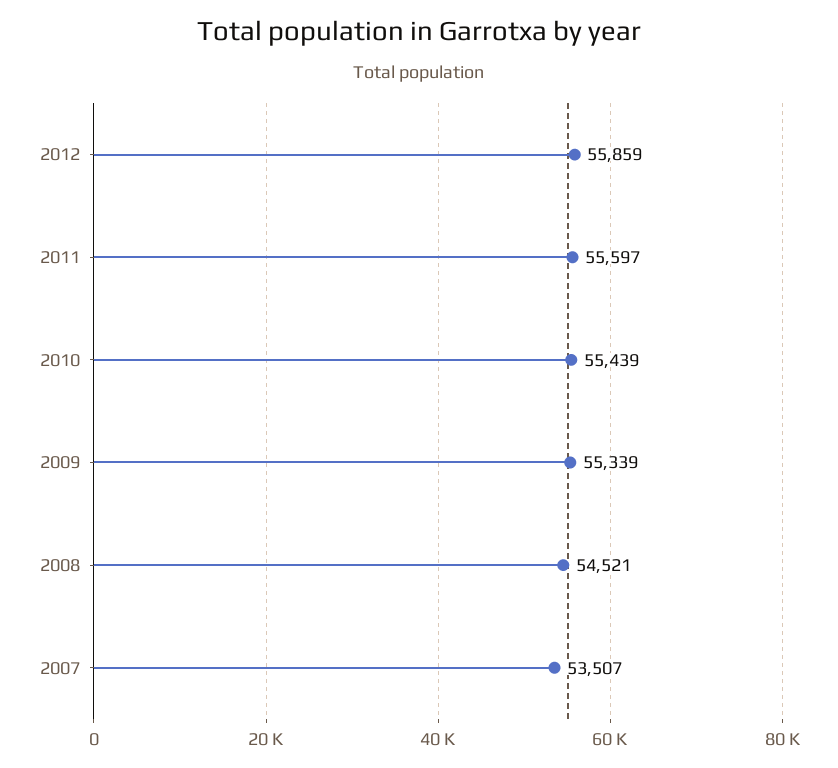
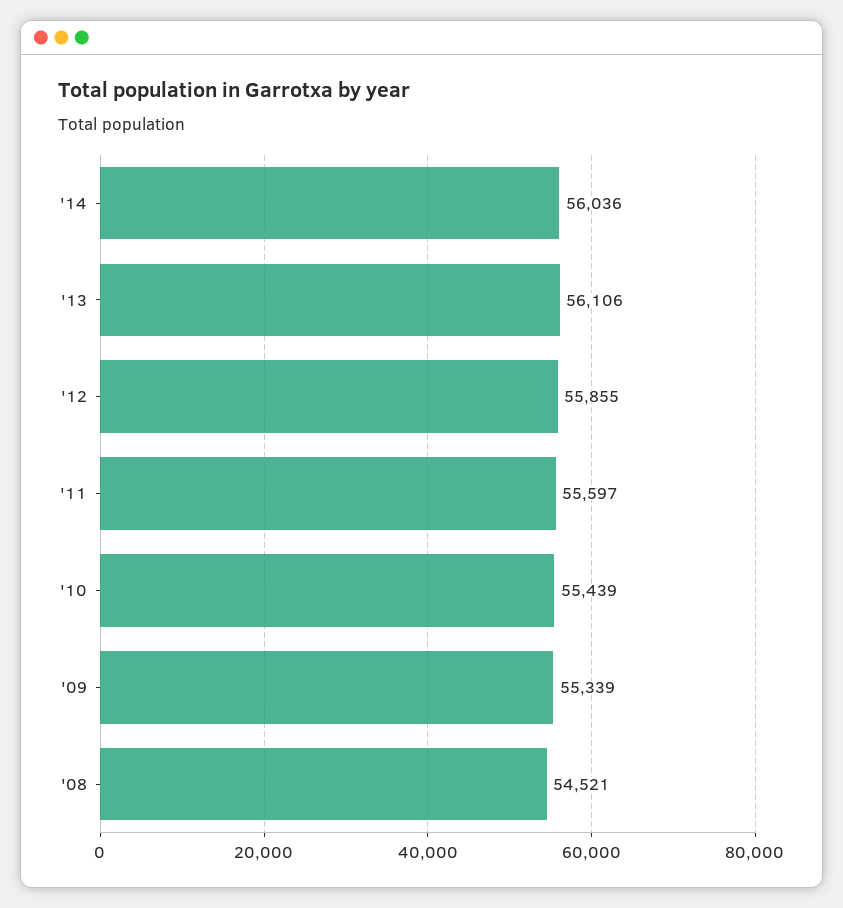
2012: 55859 -> 55855
2007: 53507 -> none
'14: none -> 56036
'13: none -> 56106

